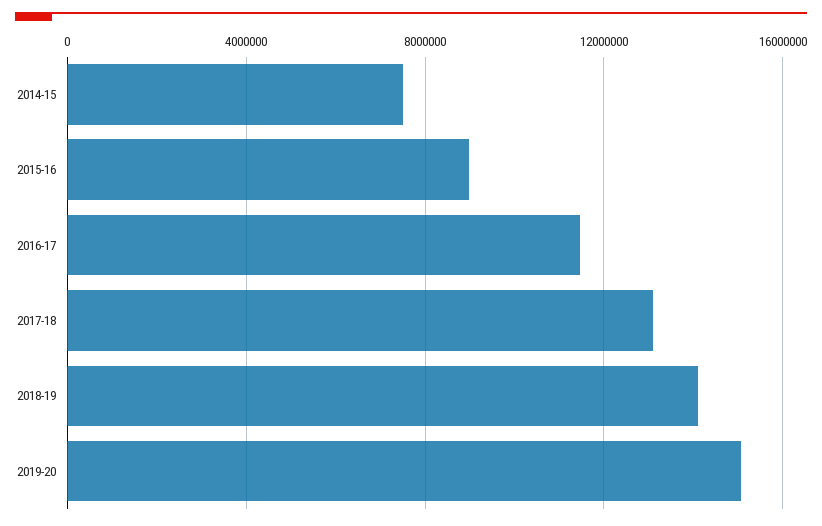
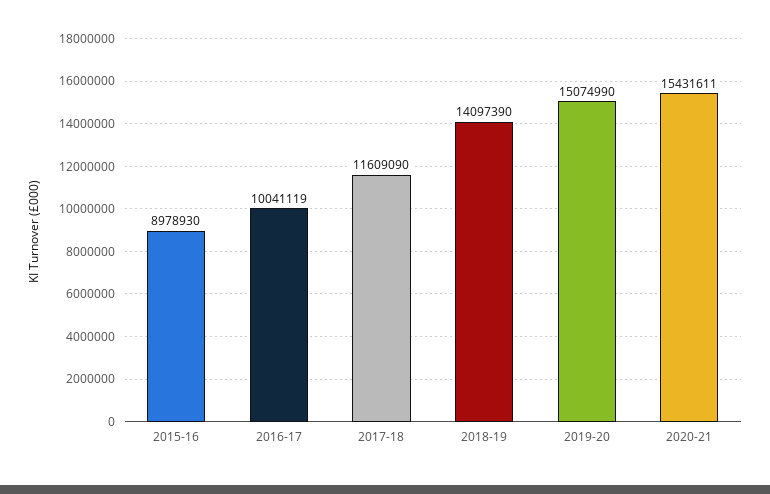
2014-15: 7500000 -> none
2016-17: 11500000 -> 10041119
2017-18: 13000000 -> 11609090
2020-21: none -> 15431611

